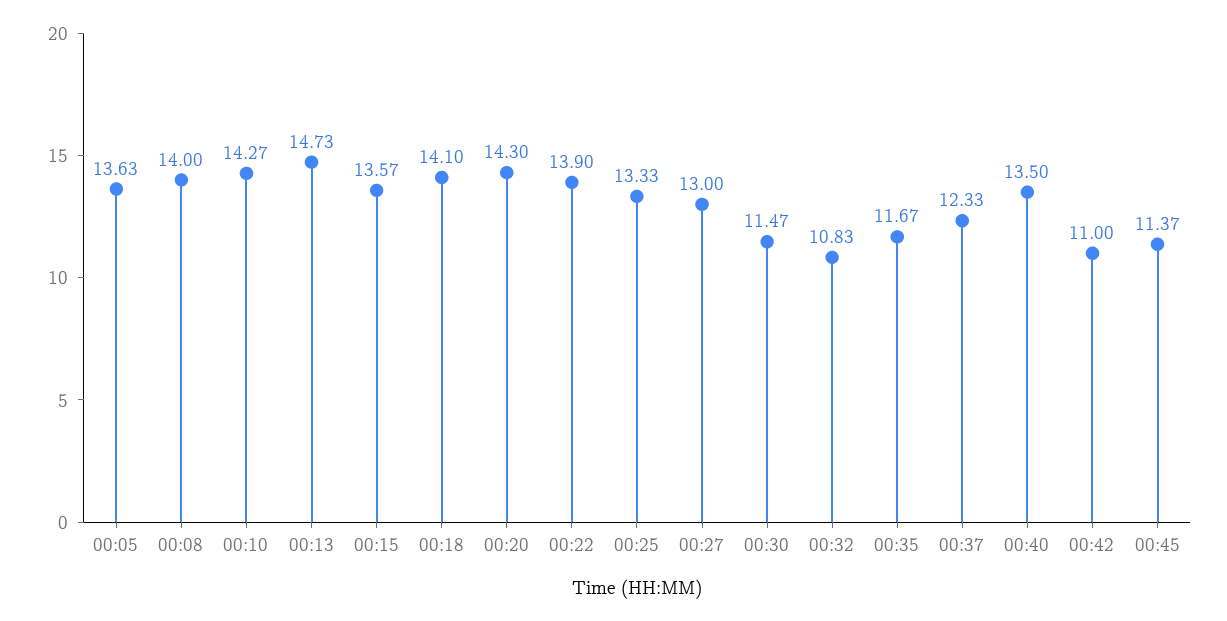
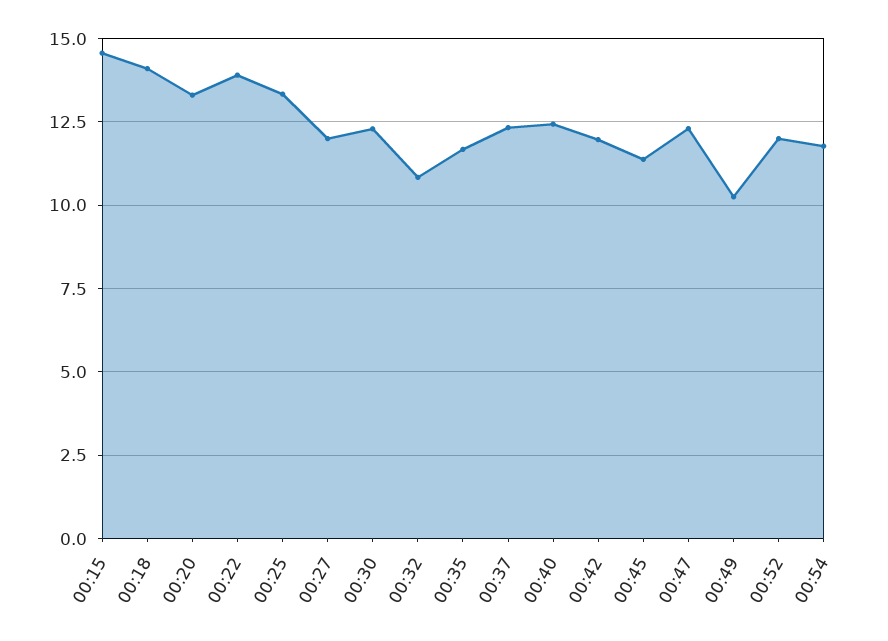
00:05: 13.63 -> none
00:08: 14 -> none
00:10: 14.27 -> none
00:13: 14.73 -> none
00:15: 13.57 -> 14.5
00:20: 14.3 -> 13.25
00:27: 13 -> 12
00:30: 11.47 -> 12.25
00:40: 13.5 -> 12.5
00:42: 11 -> 12
00:47: none -> 12.25
00:49: none -> 10.25
00:52: none -> 12
00:54: none -> 11.75

